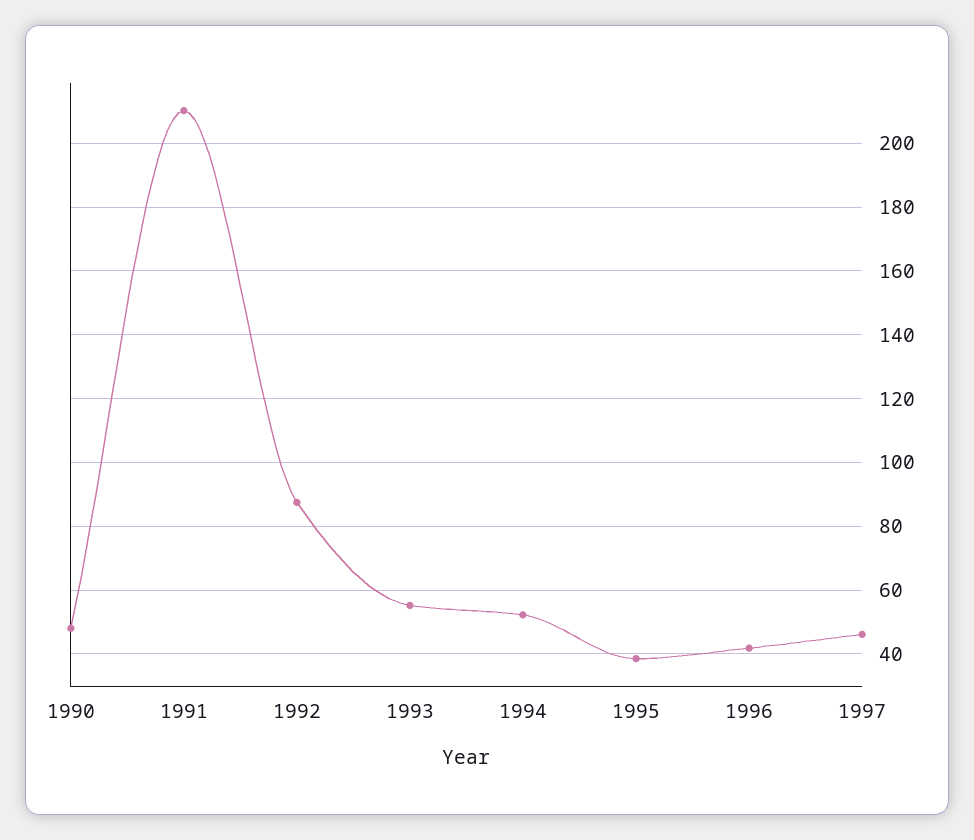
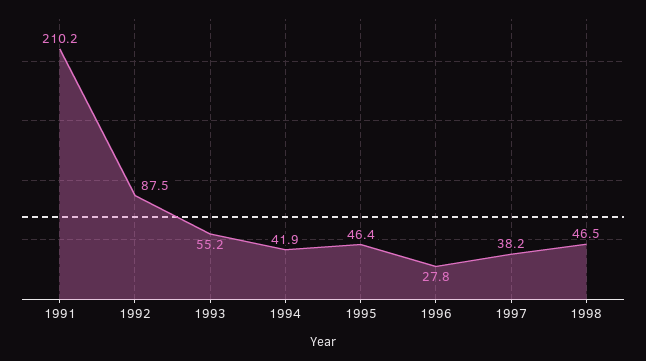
1990: 48 -> none
1994: 52 -> 41.9
1995: 38 -> 46.4
1996: 42 -> 27.8
1997: 46 -> 38.2
1998: none -> 46.5

